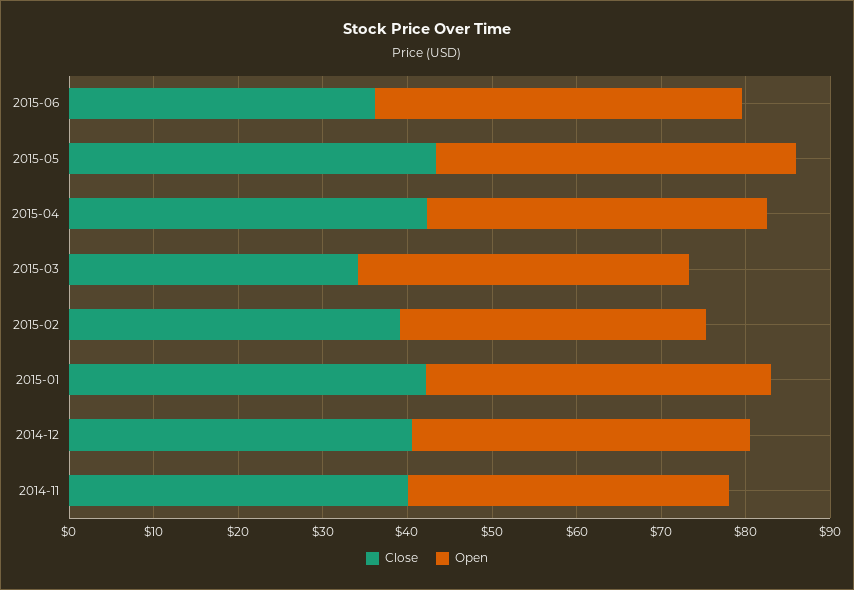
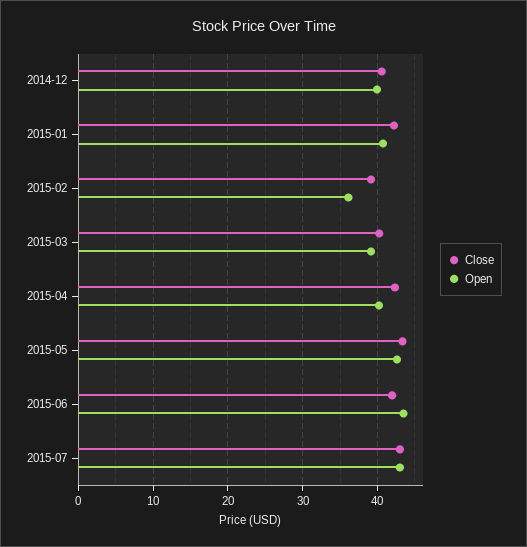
Close, 2015-06: 36 -> 42
Close, 2015-03: 34 -> 40
Close, 2014-11: 40 -> none
Open, 2014-11: 38 -> none
Close, 2015-07: none -> 43
Open, 2015-07: none -> 43

